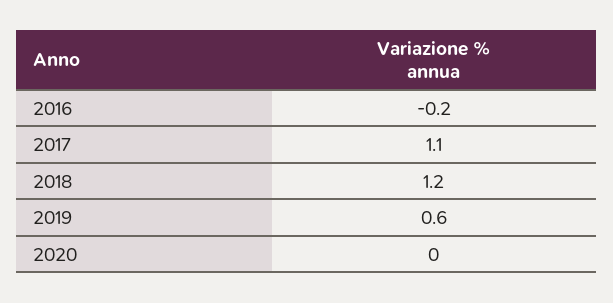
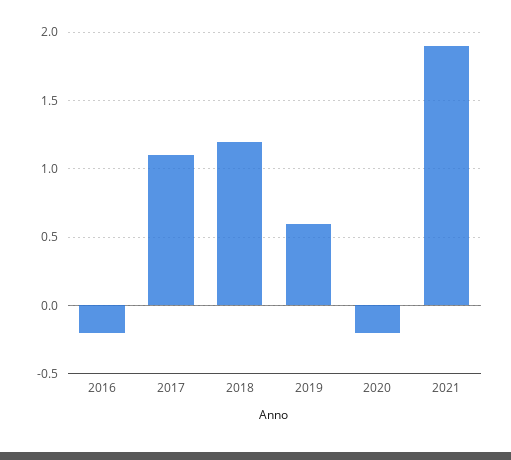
2020: 0 -> -0.2
2021: none -> 1.9

